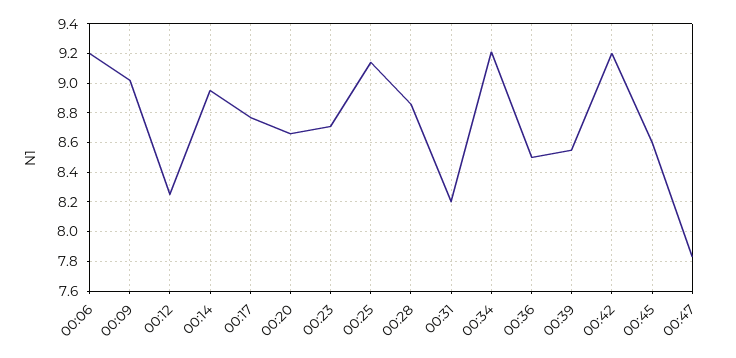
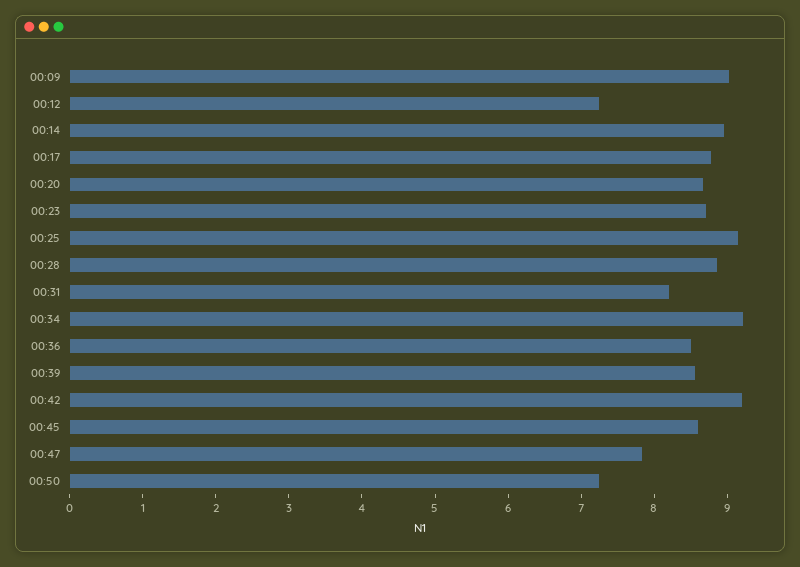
00:06: 9.2 -> none
00:12: 8.25 -> 7.2
00:50: none -> 7.2

